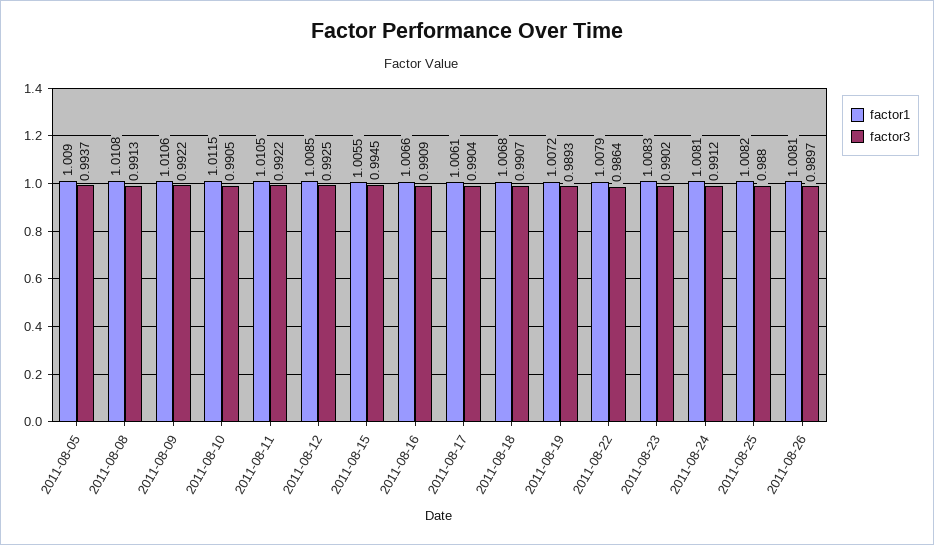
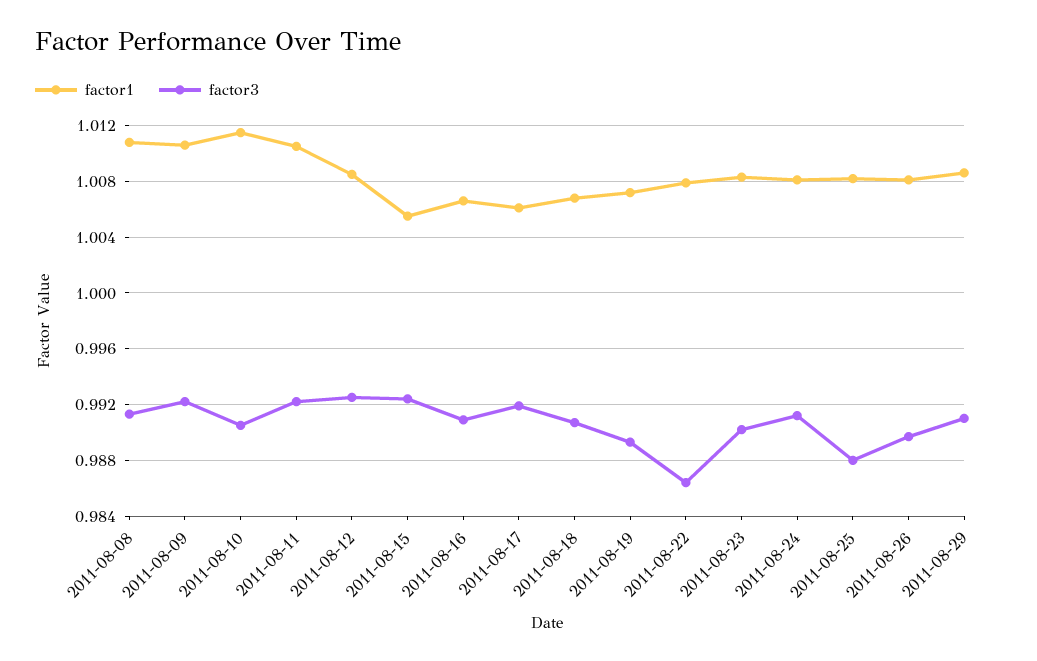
factor1, 2011-08-05: 1.009 -> none
factor3, 2011-08-05: 0.9937 -> none
factor3, 2011-08-15: 0.9945 -> 0.9925
factor3, 2011-08-17: 0.9904 -> 0.992
factor1, 2011-08-29: none -> 1.0085
factor3, 2011-08-29: none -> 0.991

